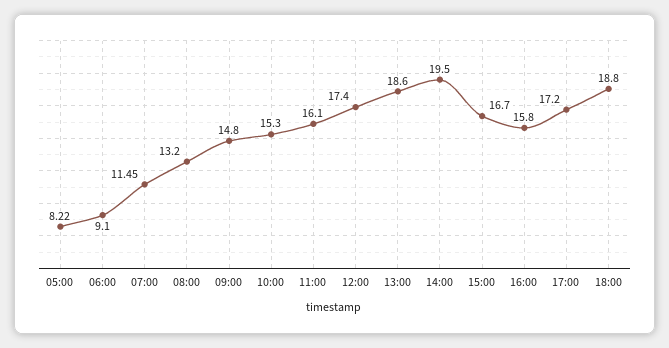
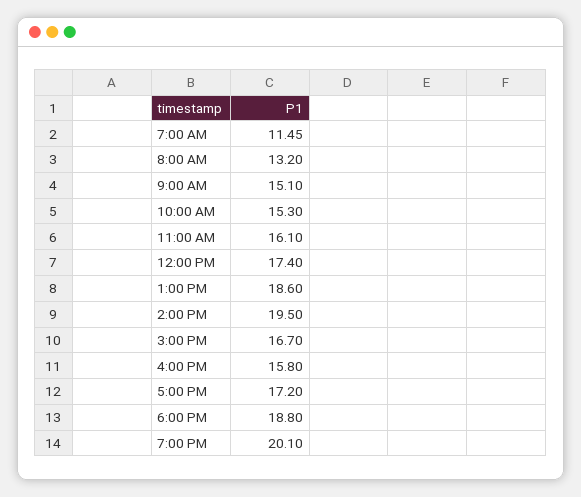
05:00: 8.22 -> none
06:00: 9.1 -> none
09:00: 14.8 -> 15.1
7:00 PM: none -> 20.1

